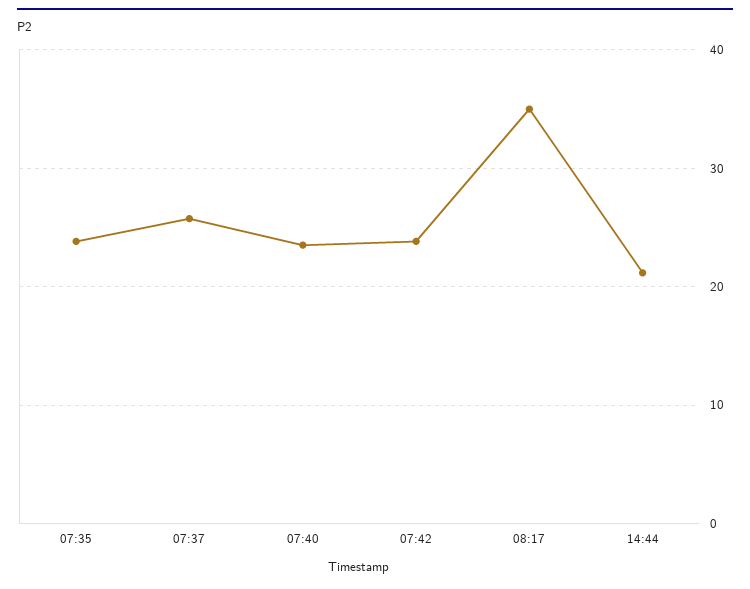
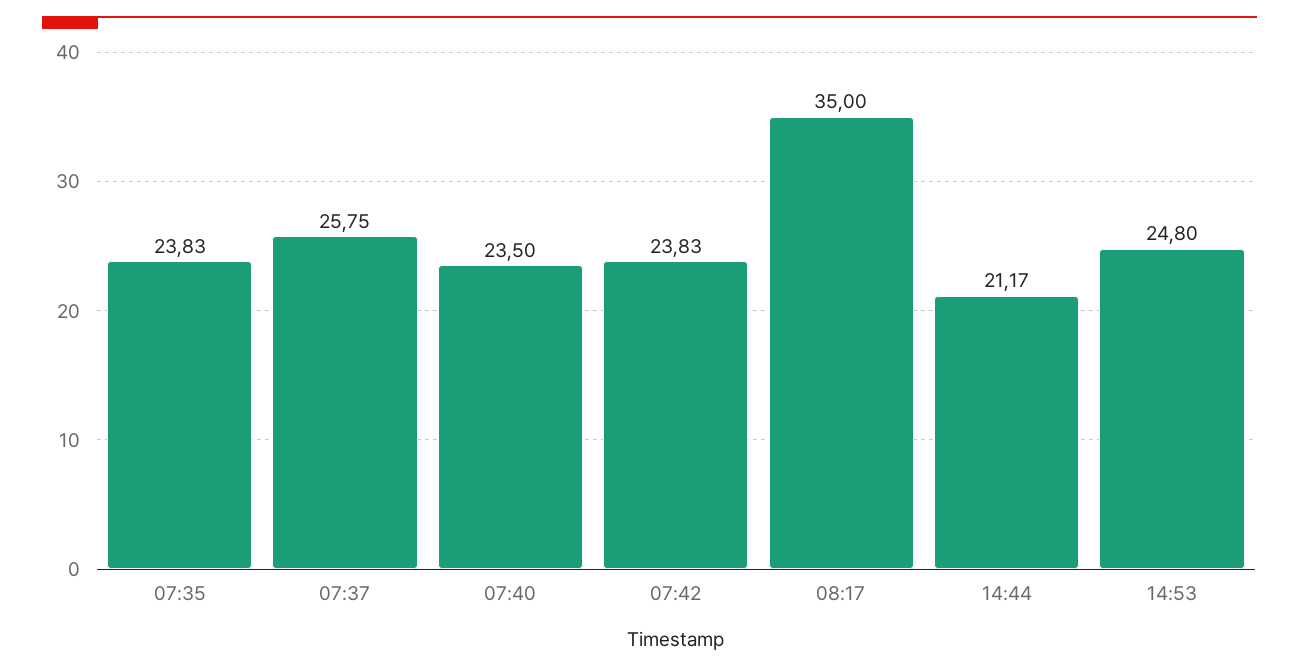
14:53: none -> 24.8

